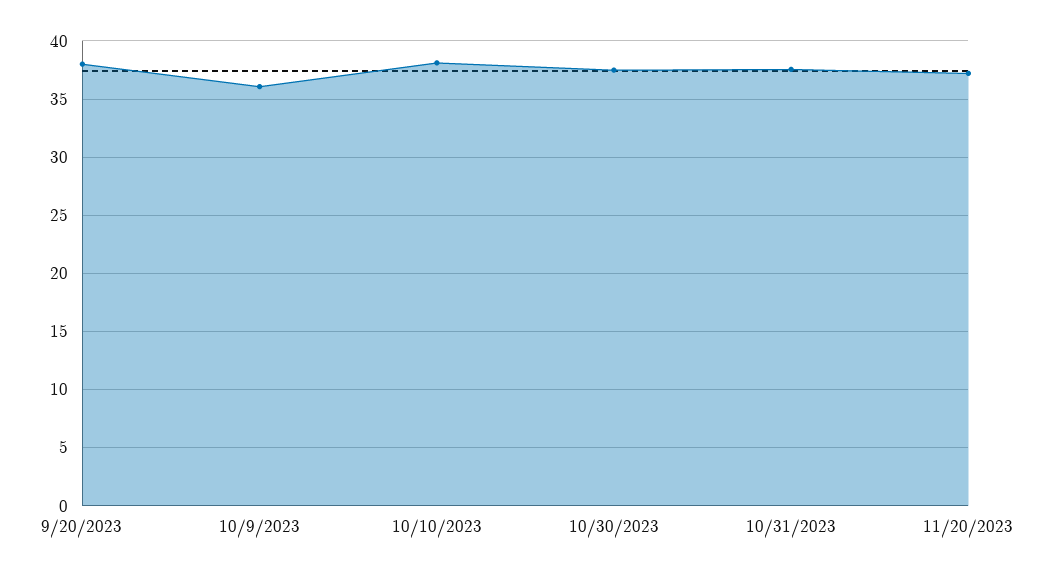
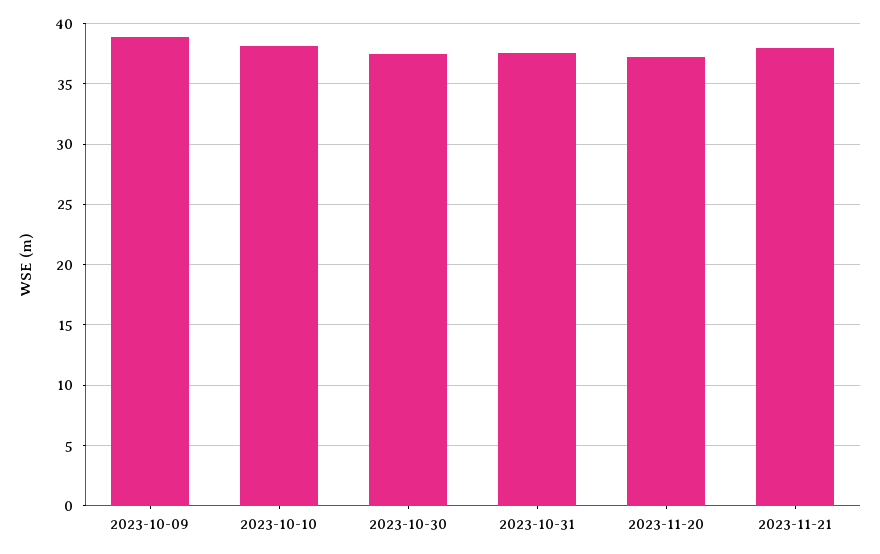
9/20/2023: 38 -> none
10/9/2023: 36 -> 39
2023-11-21: none -> 38

